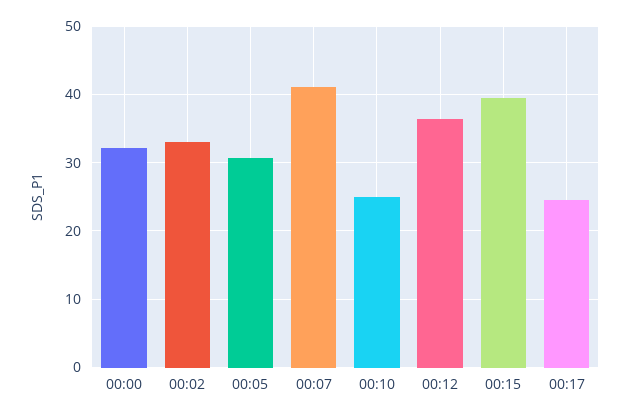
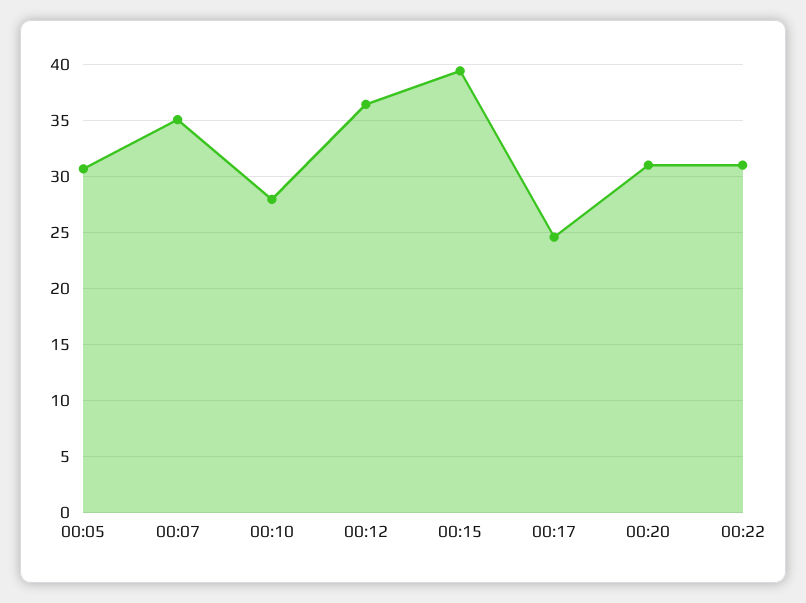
00:00: 32 -> none
00:02: 33 -> none
00:07: 41 -> 35
00:10: 25 -> 28
00:20: none -> 31
00:22: none -> 31

